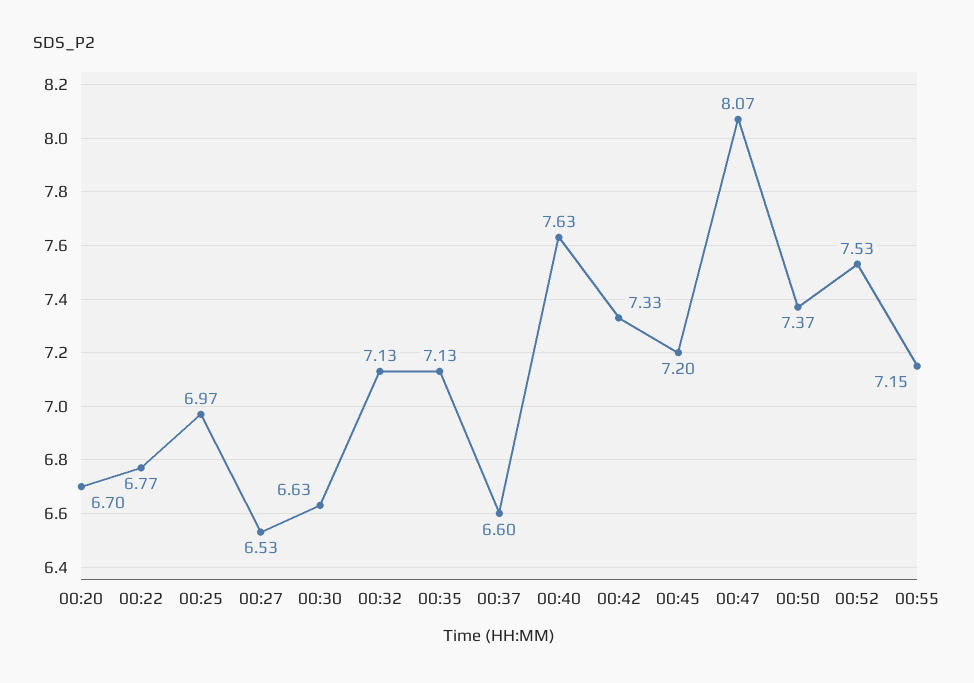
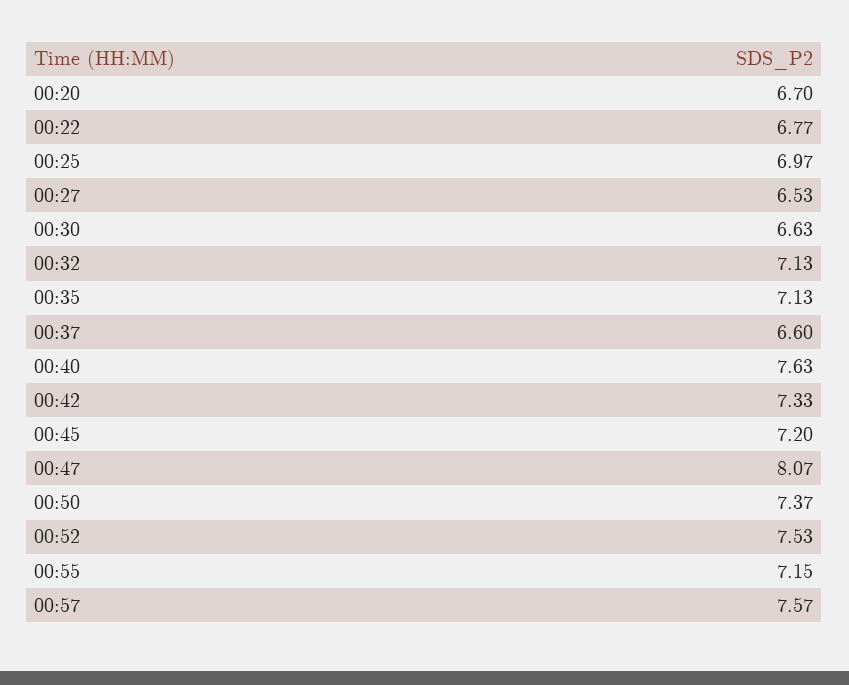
00:57: none -> 7.57

